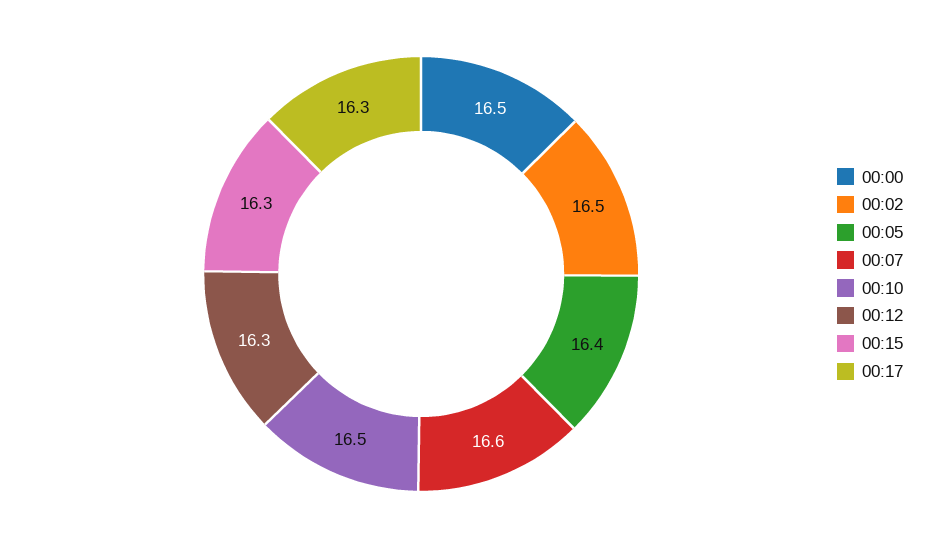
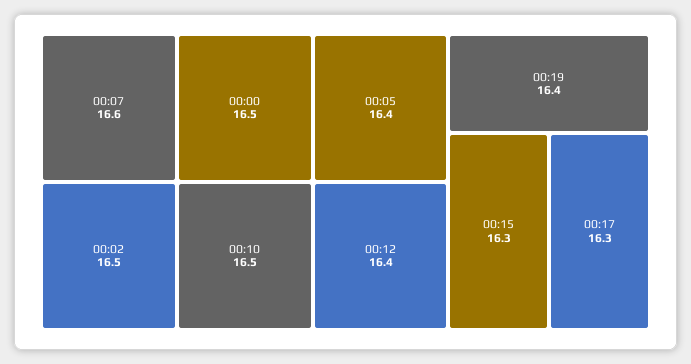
00:12: 16.3 -> 16.4
00:19: none -> 16.4

